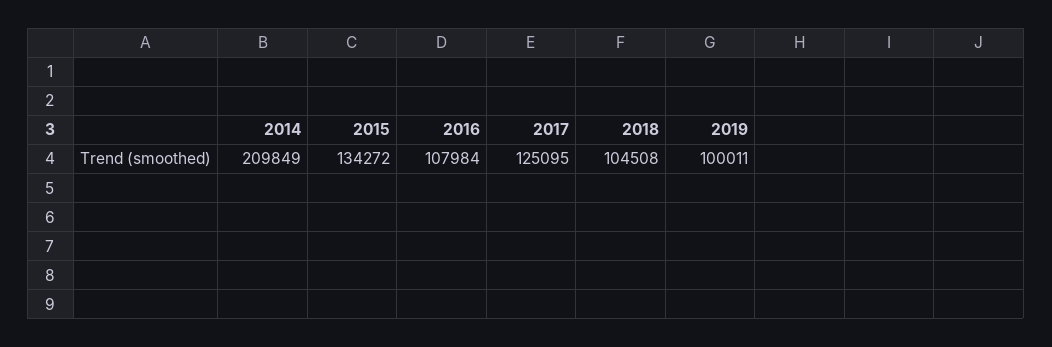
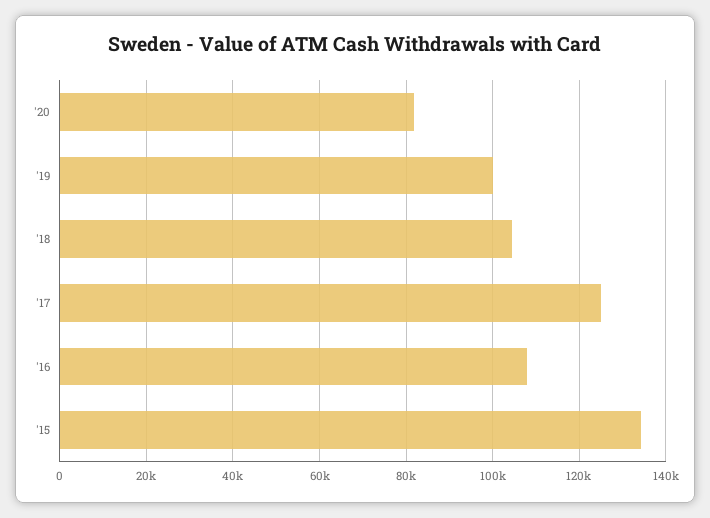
2014: 209849 -> none
'20: none -> 82000

